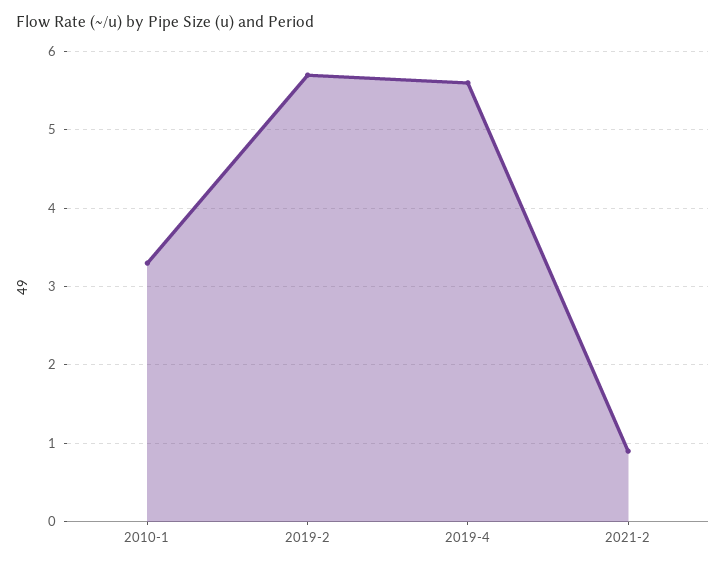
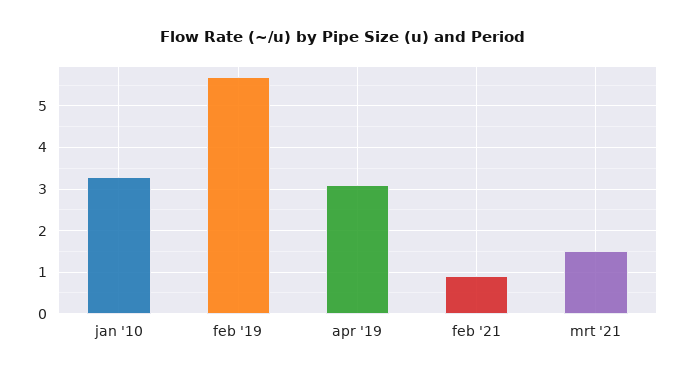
2019-4: 5.6 -> 3
mrt '21: none -> 1.5

